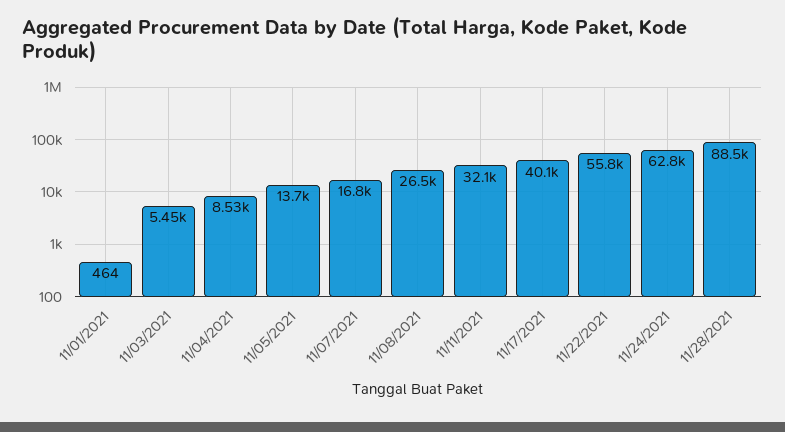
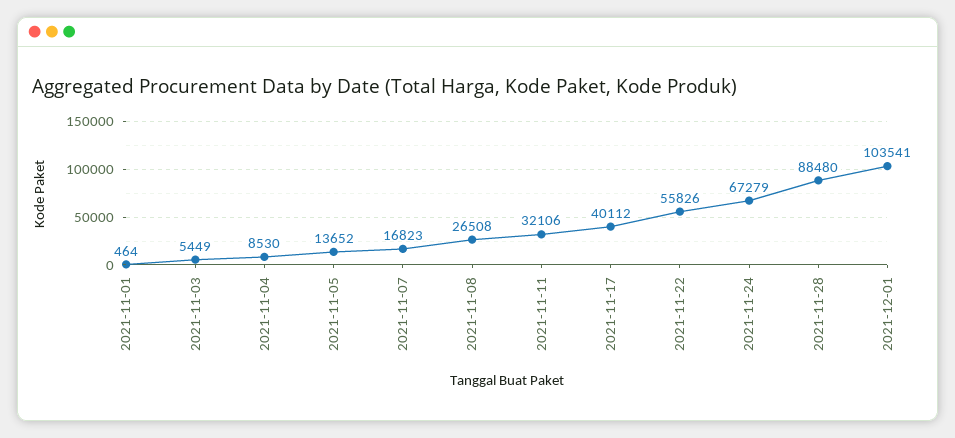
11/24/2021: 62800 -> 67279
2021-12-01: none -> 103541

